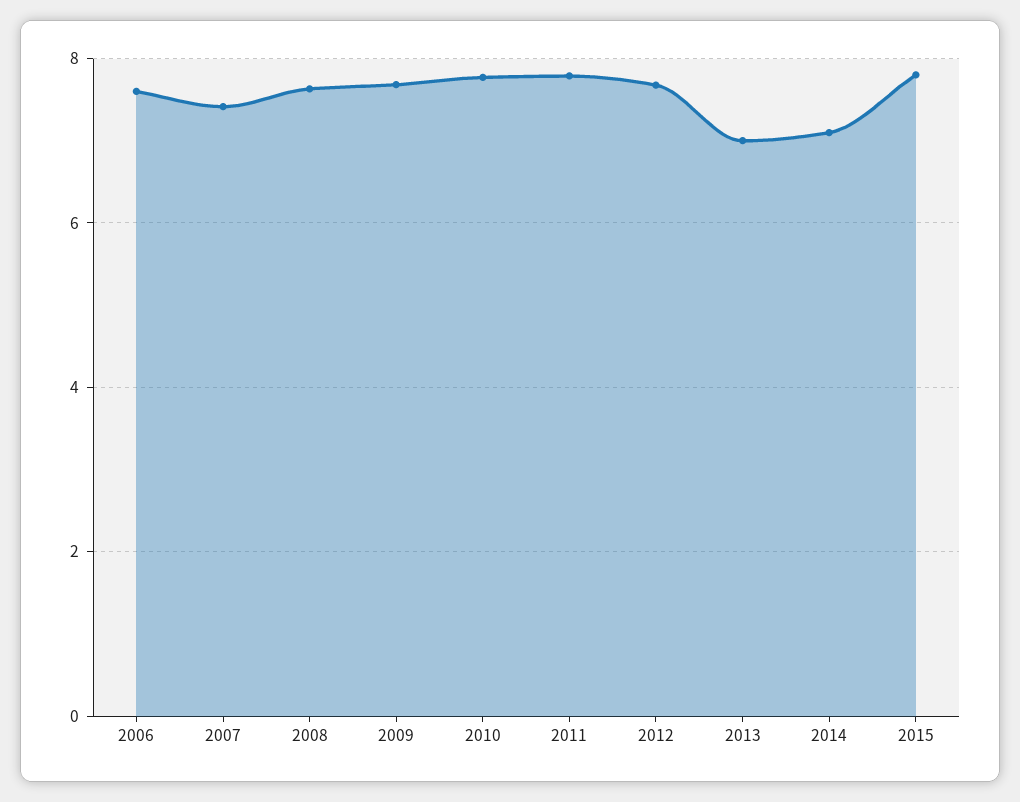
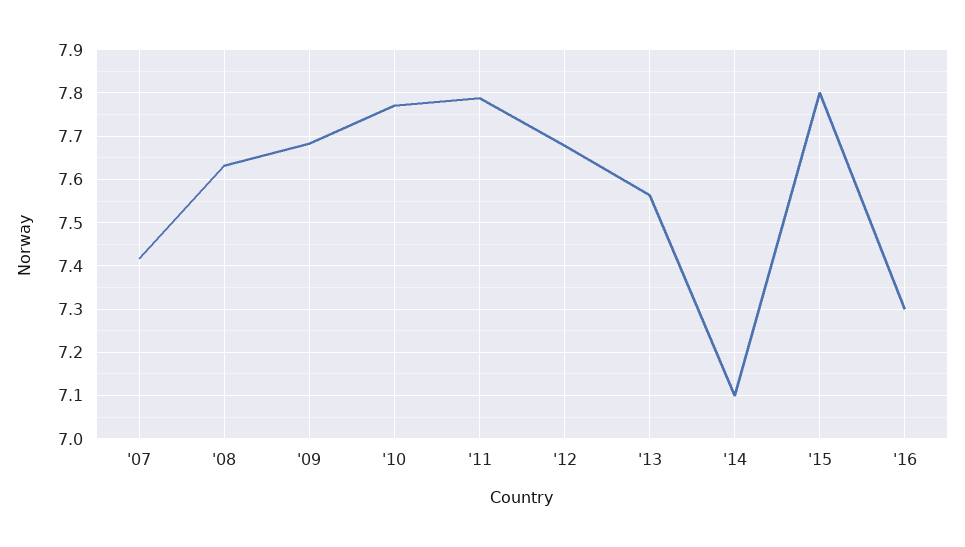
2006: 7.6 -> none
2013: 7 -> 7.56
'16: none -> 7.3

